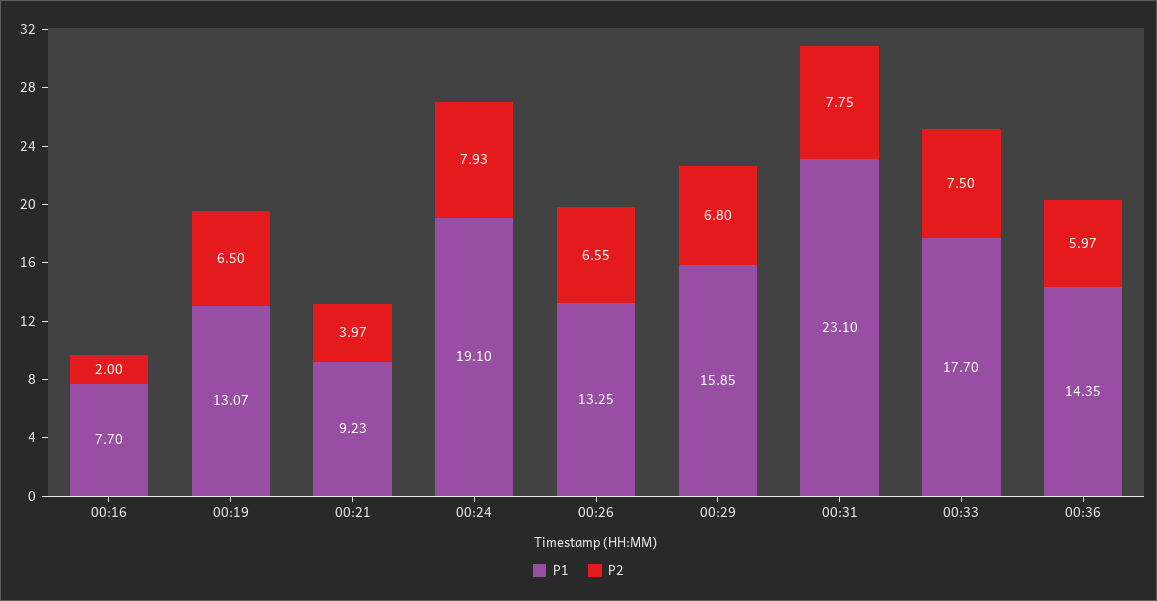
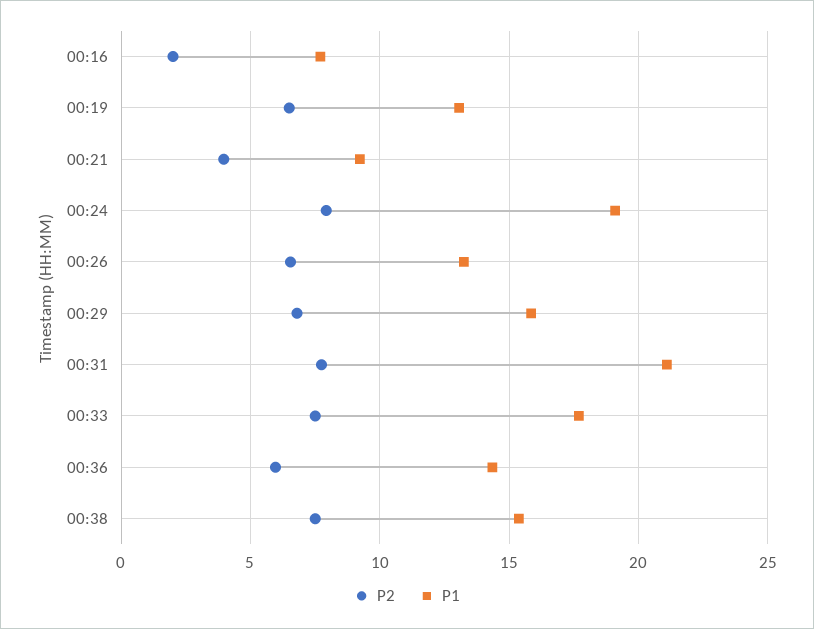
P1, 00:31: 23.1 -> 21
P2, 00:38: none -> 7.5
P1, 00:38: none -> 15.5

